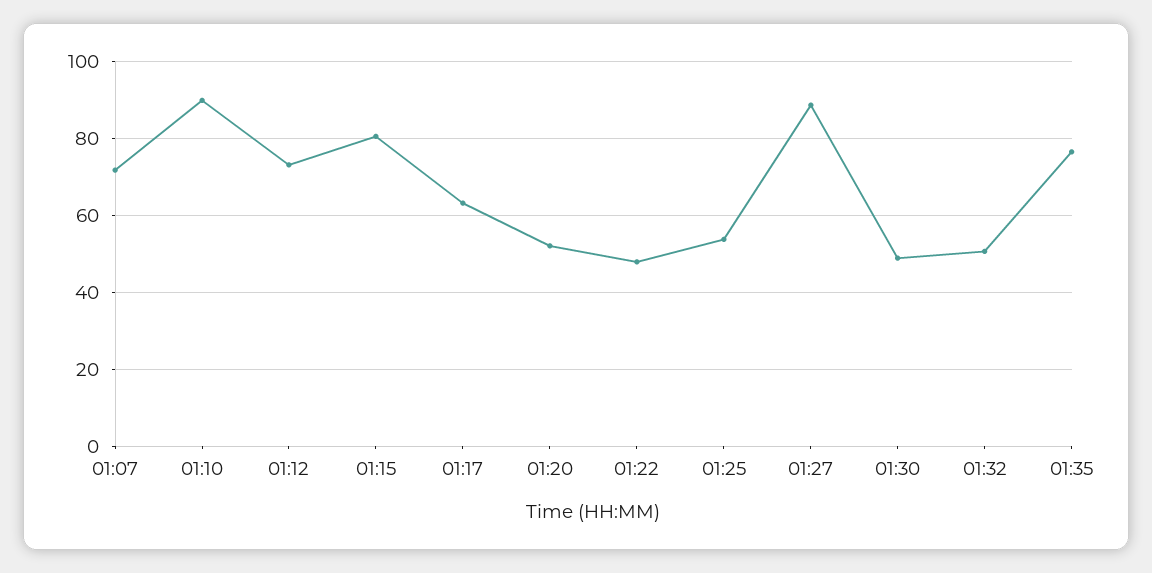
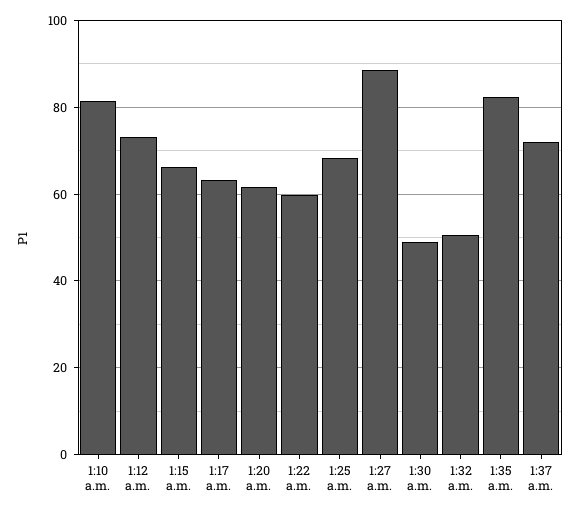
01:07: 72 -> none
01:10: 90 -> 82
01:15: 80 -> 66
01:20: 52 -> 62
01:22: 48 -> 60
01:25: 54 -> 68
01:35: 76 -> 82
1:37 a.m.: none -> 72

